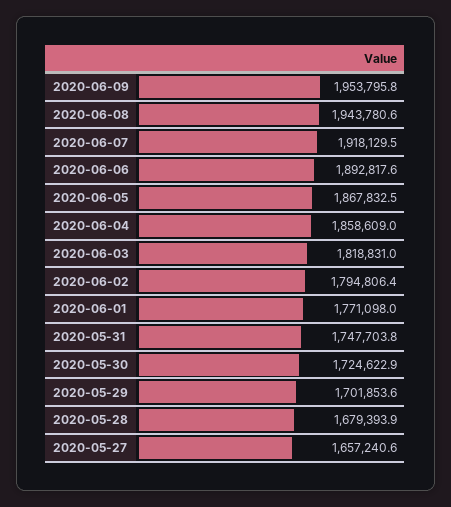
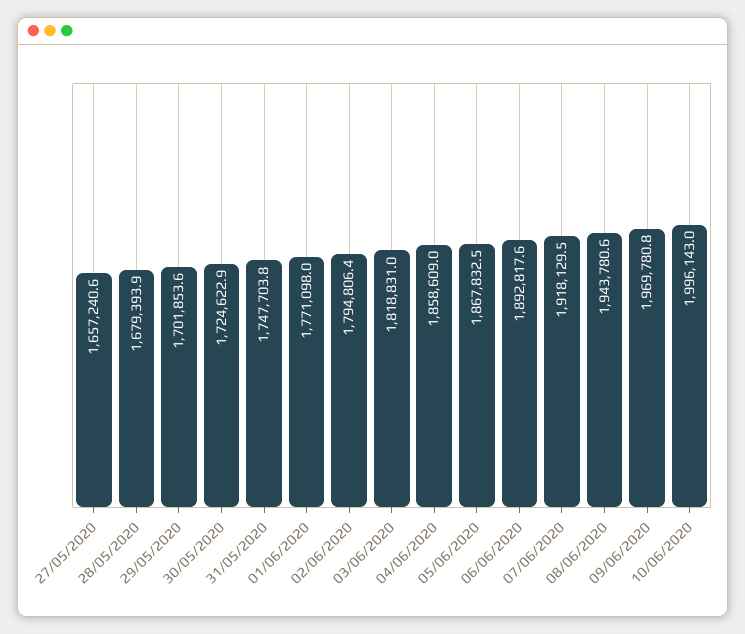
2020-06-09: 1953795.8 -> 1969780.8
10/06/2020: none -> 1996143

